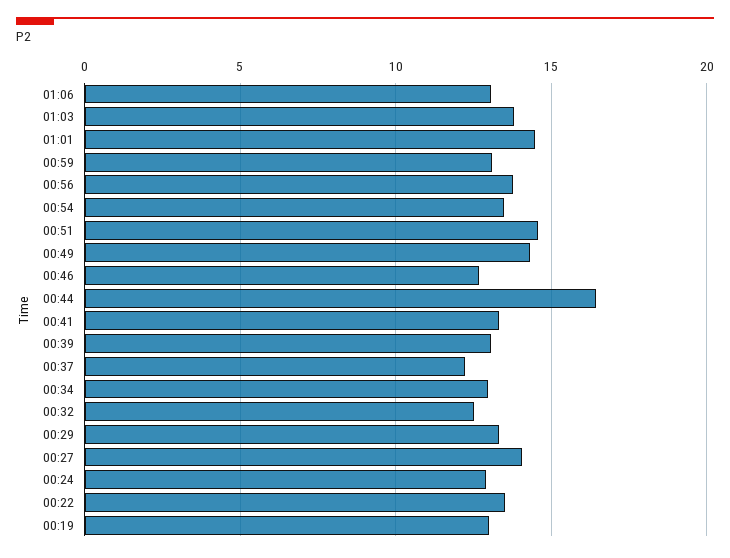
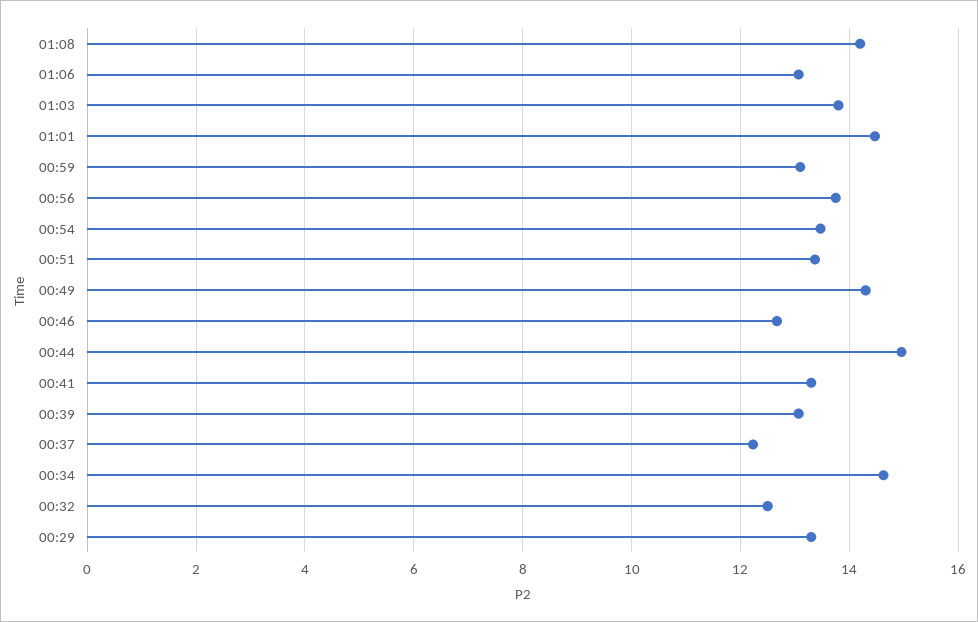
00:51: 14.5 -> 13.4
00:44: 16.5 -> 15
00:34: 13 -> 14.6
00:27: 14 -> none
00:24: 13 -> none
00:22: 13.5 -> none
00:19: 13 -> none
01:08: none -> 14.2

